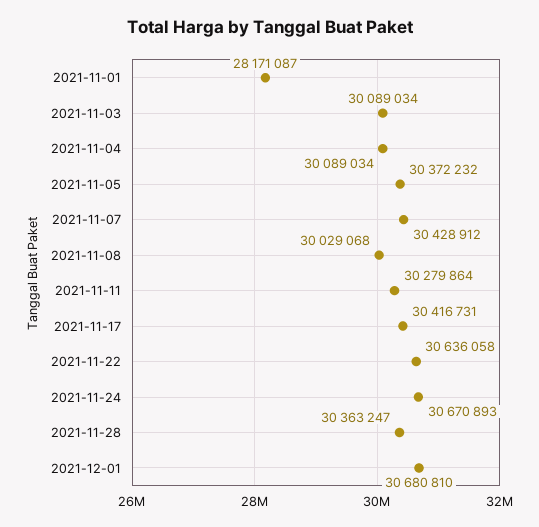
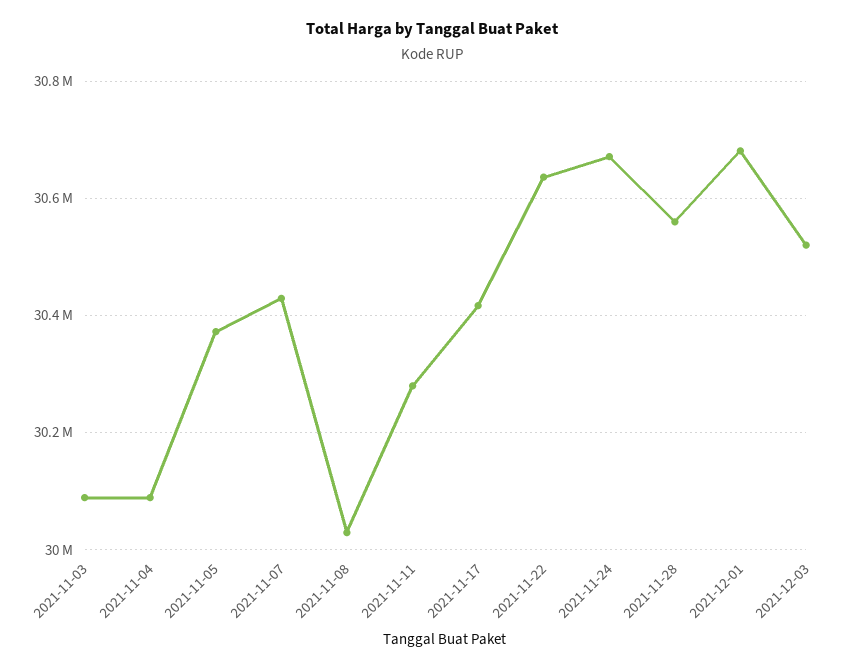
2021-11-01: 28171087 -> none
2021-11-28: 30363247 -> 30560000
2021-12-03: none -> 30520000

